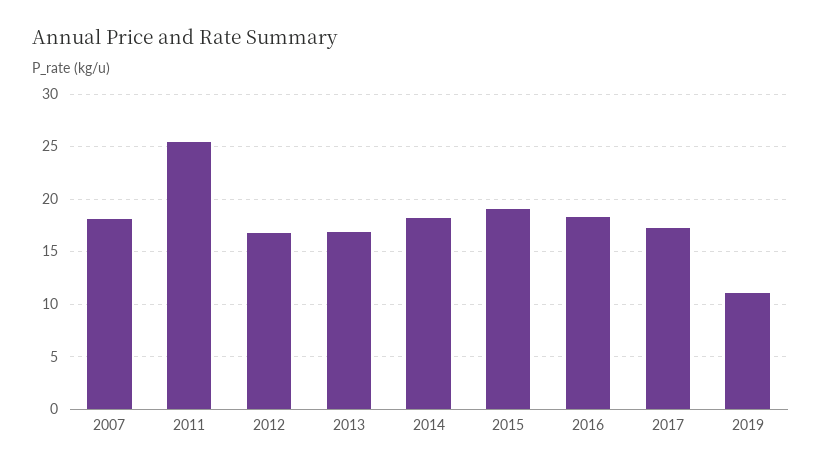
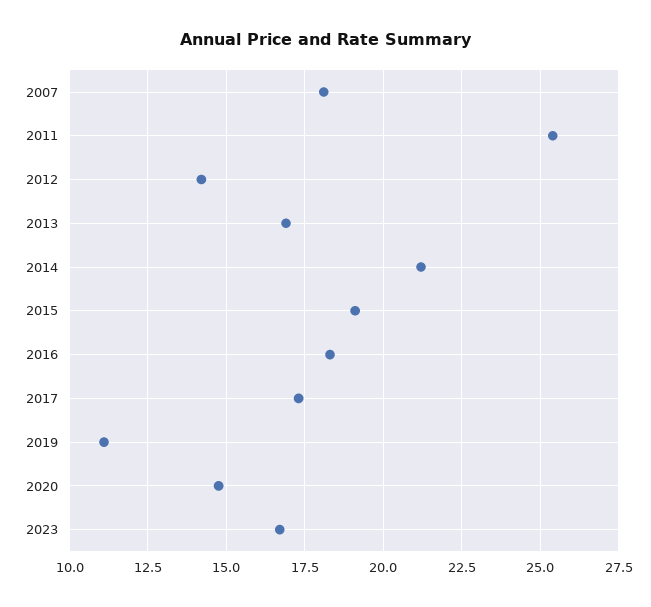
2012: 17 -> 14.25
2014: 18 -> 21.25
2020: none -> 14.75
2023: none -> 16.75

